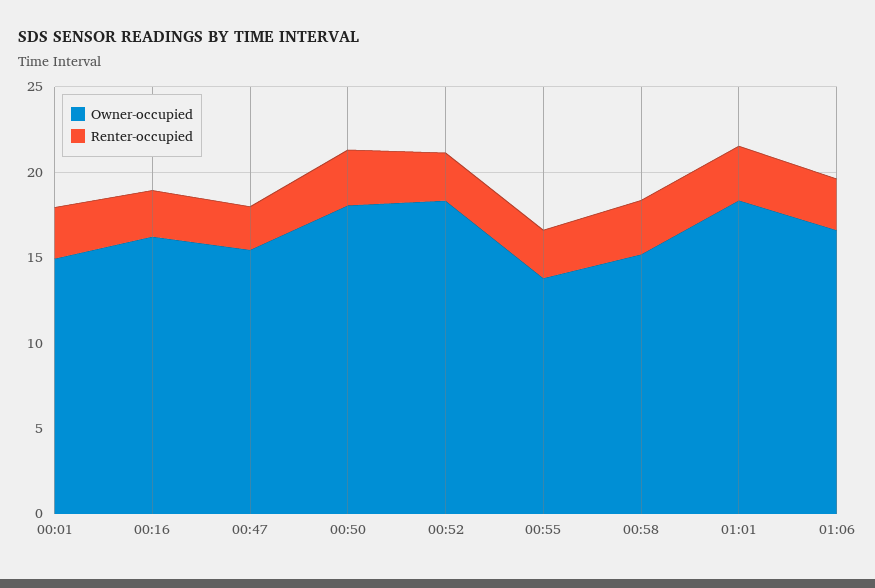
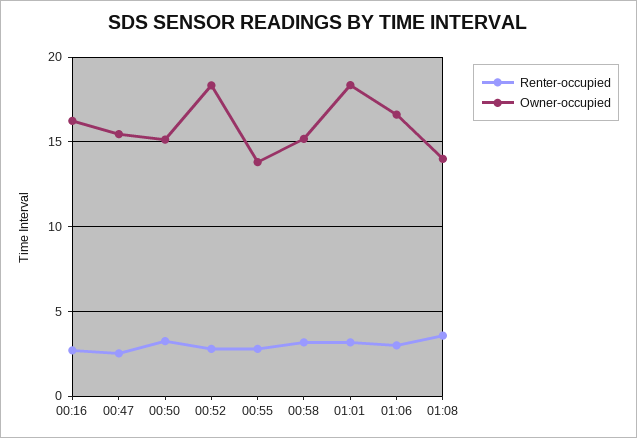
Owner-occupied, 00:01: 15 -> none
Renter-occupied, 00:01: 3 -> none
Owner-occupied, 00:50: 18 -> 15
Renter-occupied, 01:08: none -> 3.5
Owner-occupied, 01:08: none -> 14

